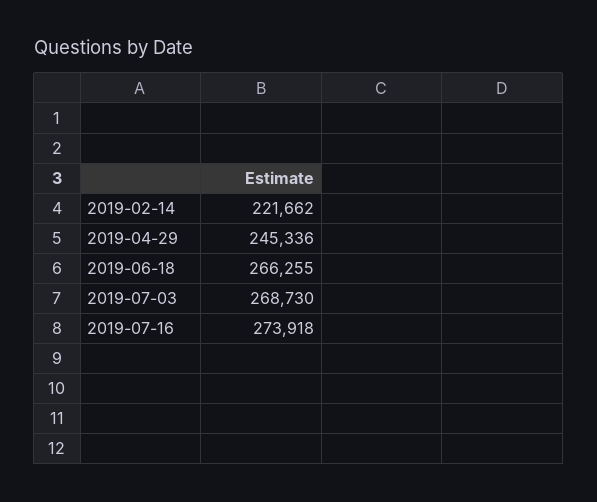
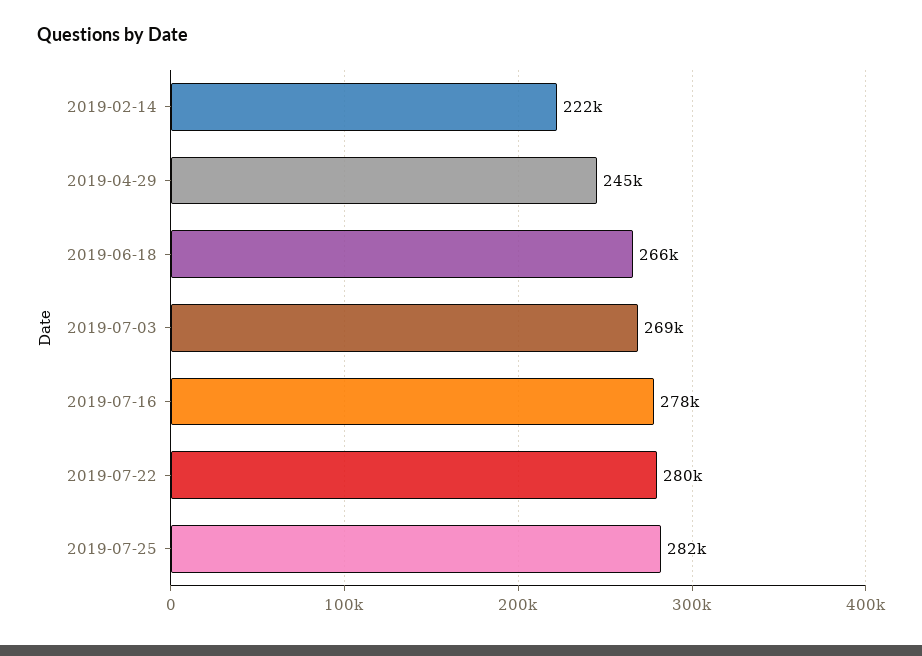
2019-07-16: 273918 -> 278000
2019-07-22: none -> 280000
2019-07-25: none -> 282000

